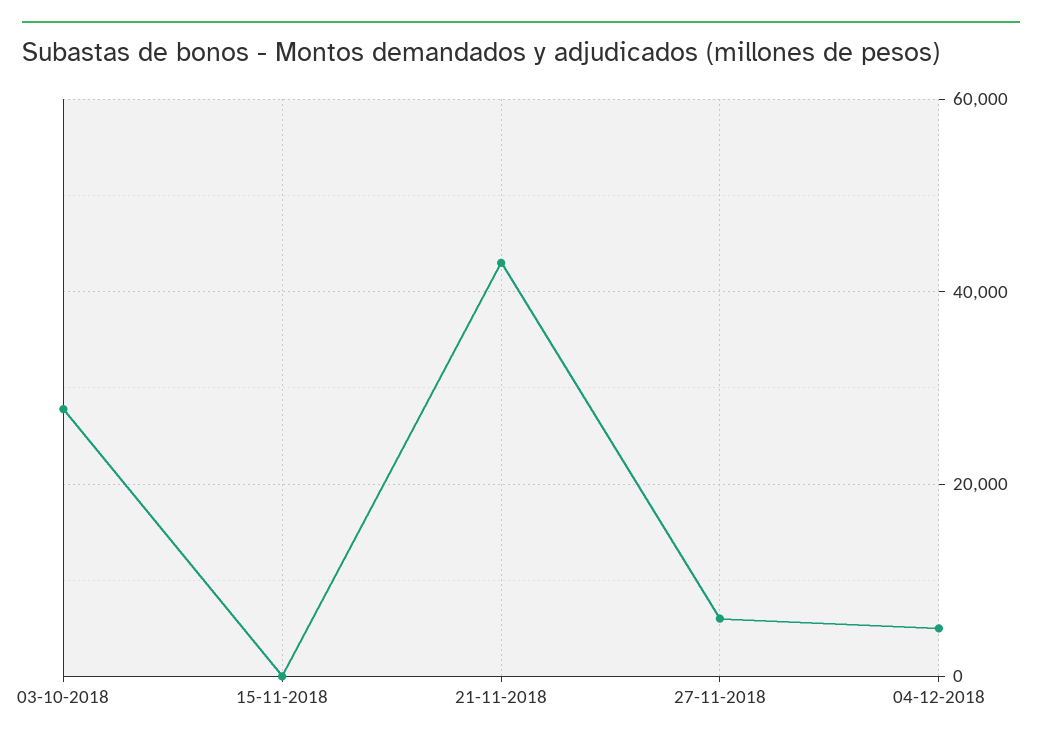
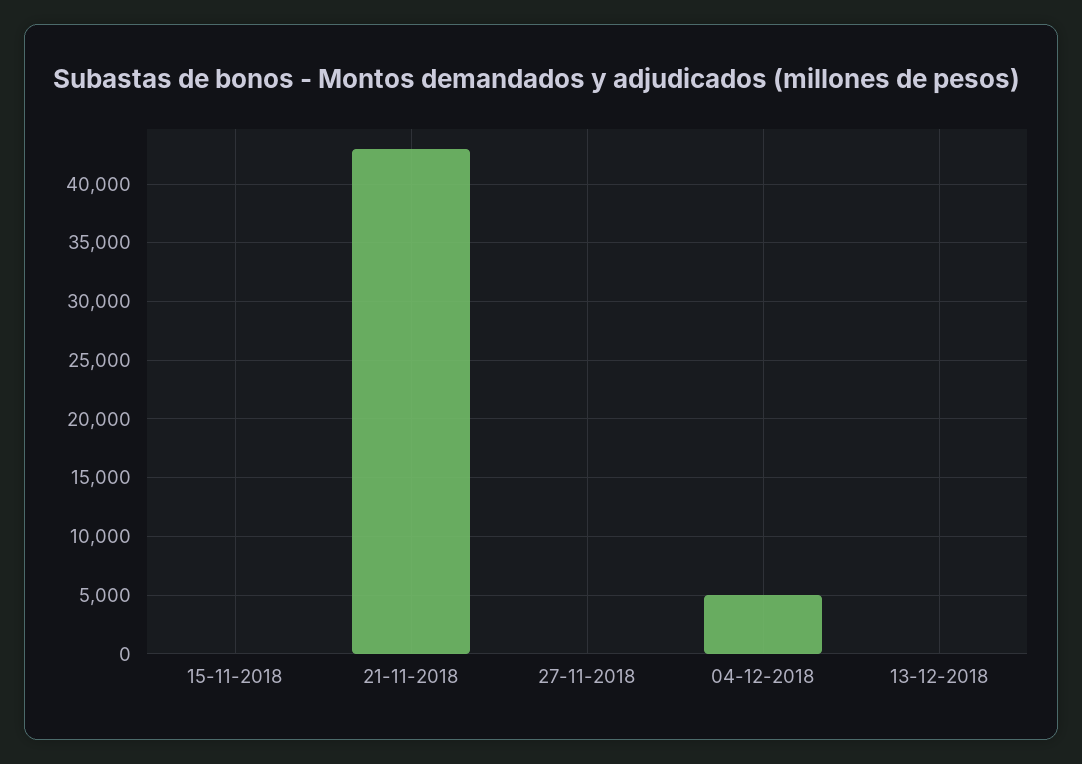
03-10-2018: 28000 -> none
27-11-2018: 6000 -> 0
13-12-2018: none -> 0

